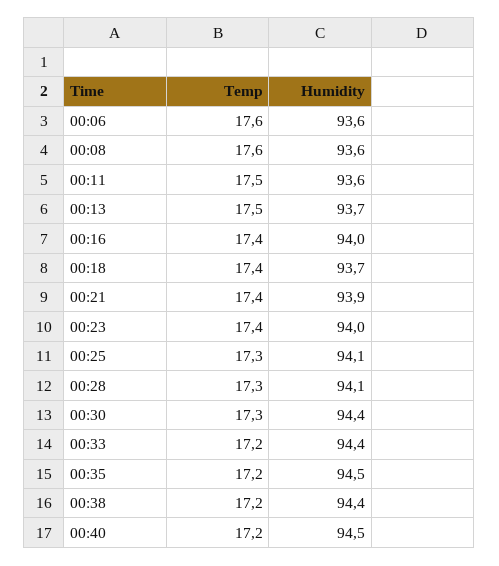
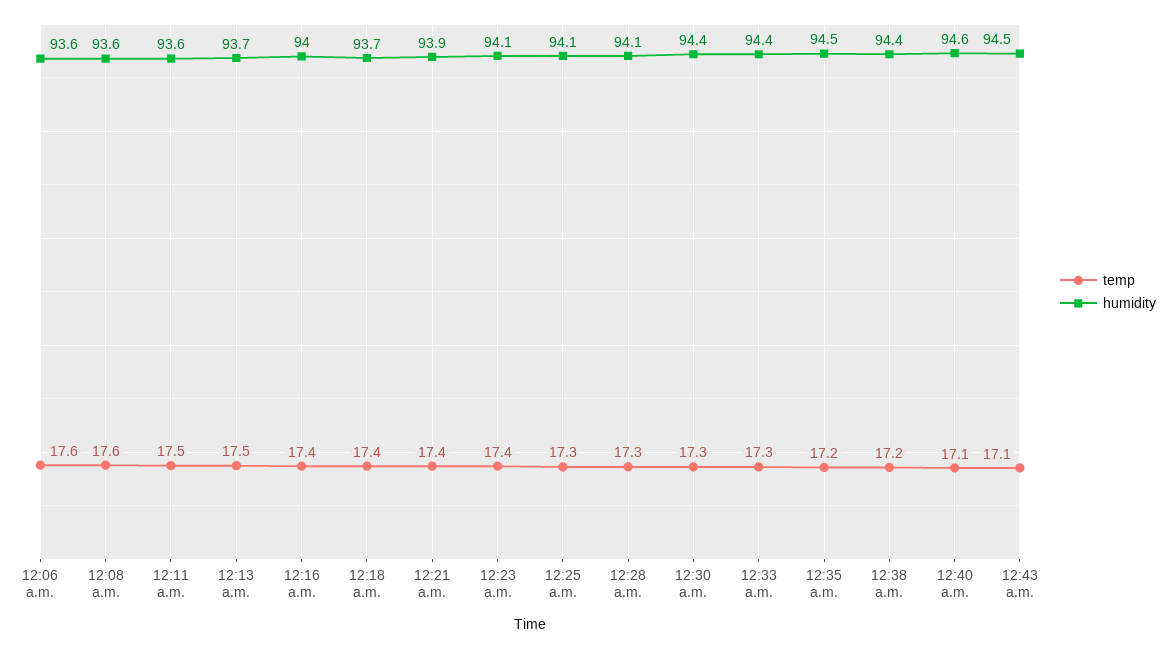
Humidity, 00:23: 94 -> 94.1
Temp, 00:33: 17.2 -> 17.3
Temp, 00:40: 17.2 -> 17.1
Humidity, 00:40: 94.5 -> 94.6
Temp, 12:43 a.m.: none -> 17.1
Humidity, 12:43 a.m.: none -> 94.5

